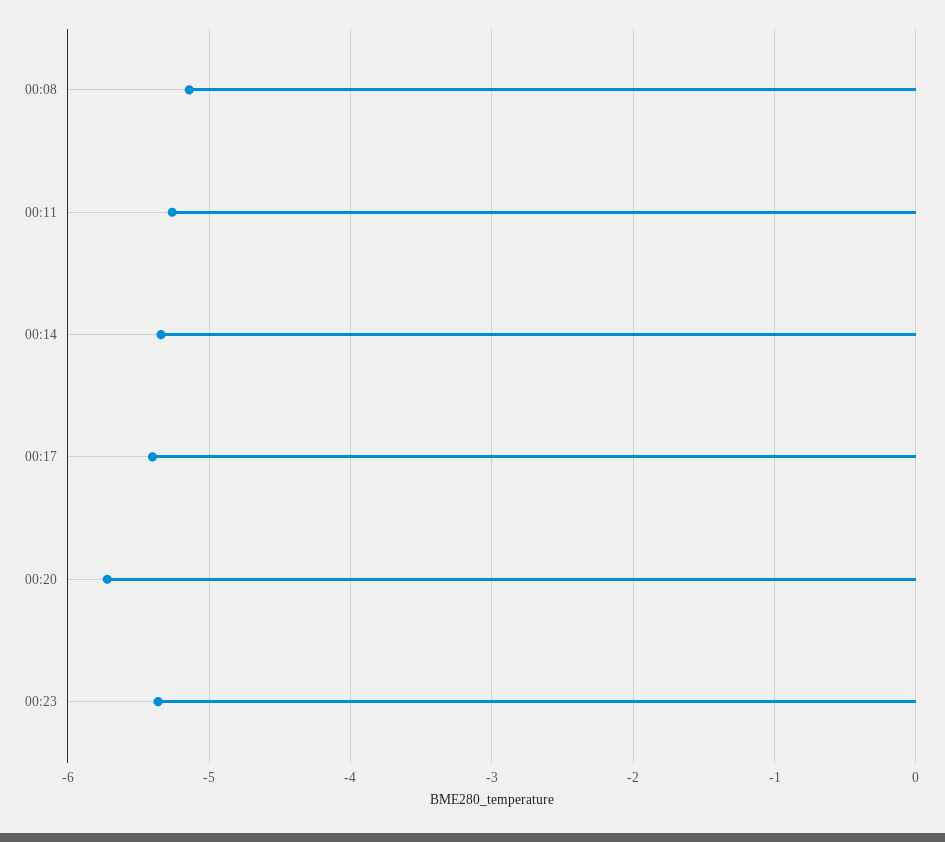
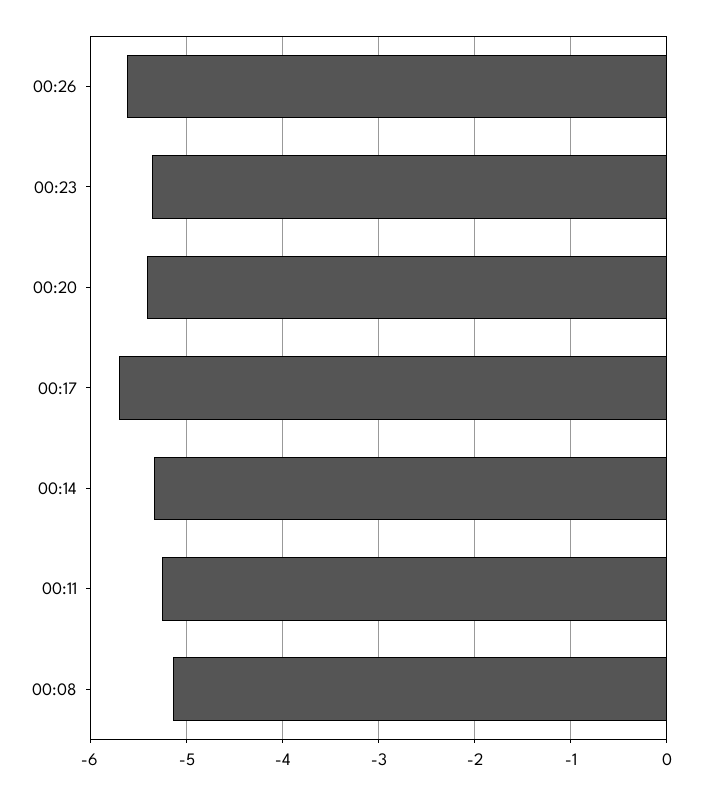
00:17: -5.4 -> -5.7
00:20: -5.7 -> -5.4
00:26: none -> -5.6

